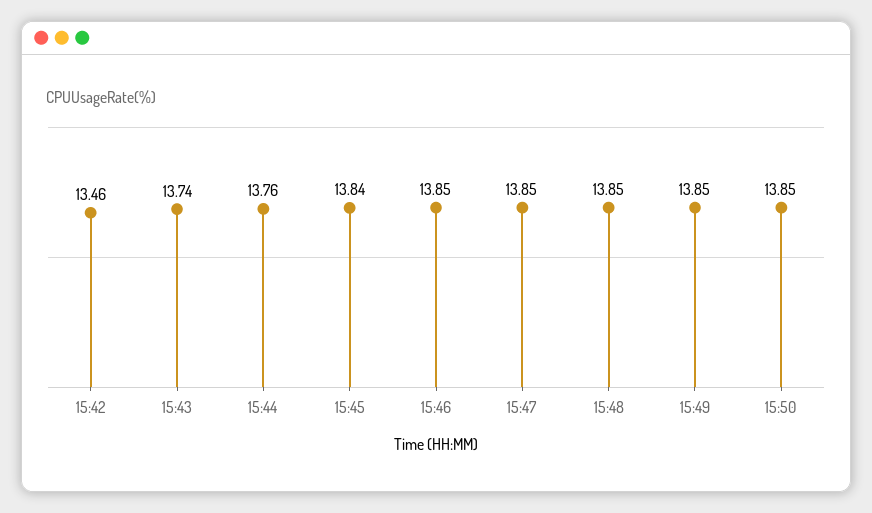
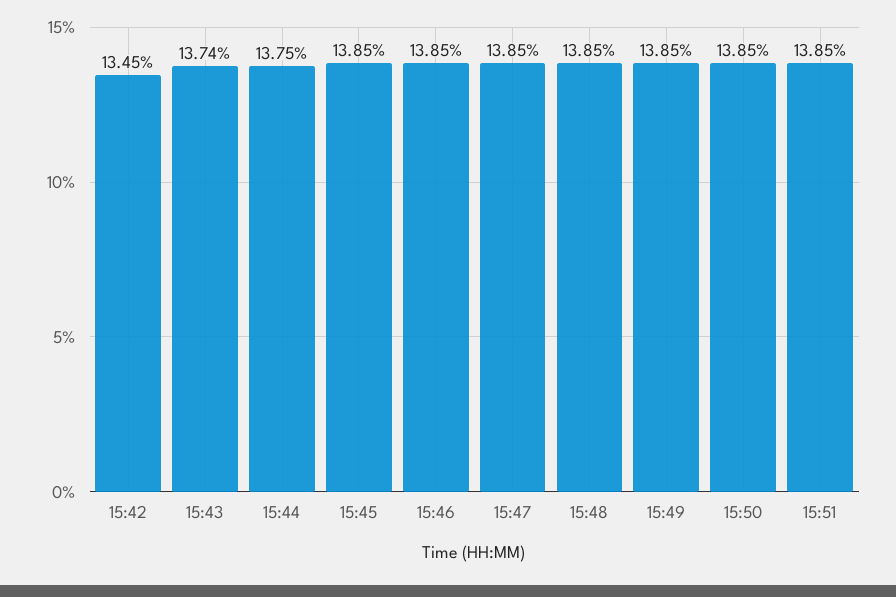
15:42: 13.46 -> 13.45
15:44: 13.76 -> 13.75
15:45: 13.84 -> 13.85
15:51: none -> 13.85

